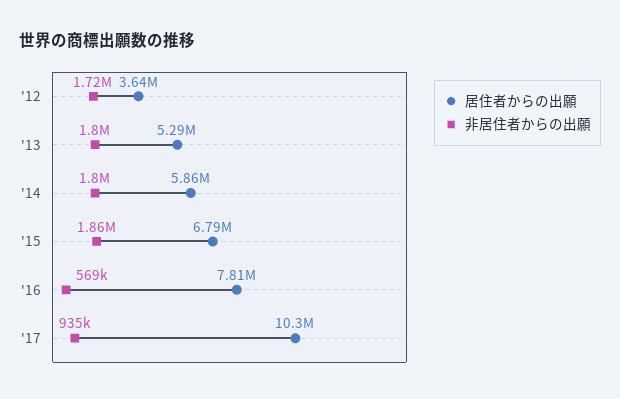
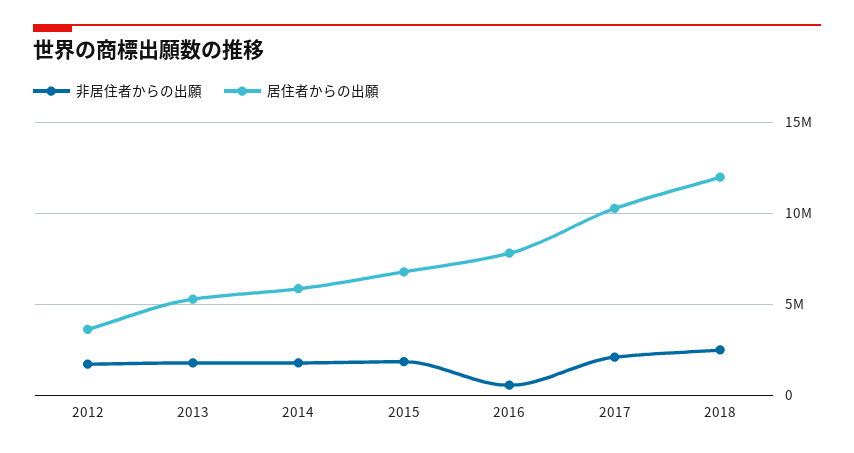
非居住者からの出願, '17: 935000 -> 2000000
非居住者からの出願, 2018: none -> 2500000
居住者からの出願, 2018: none -> 12000000

